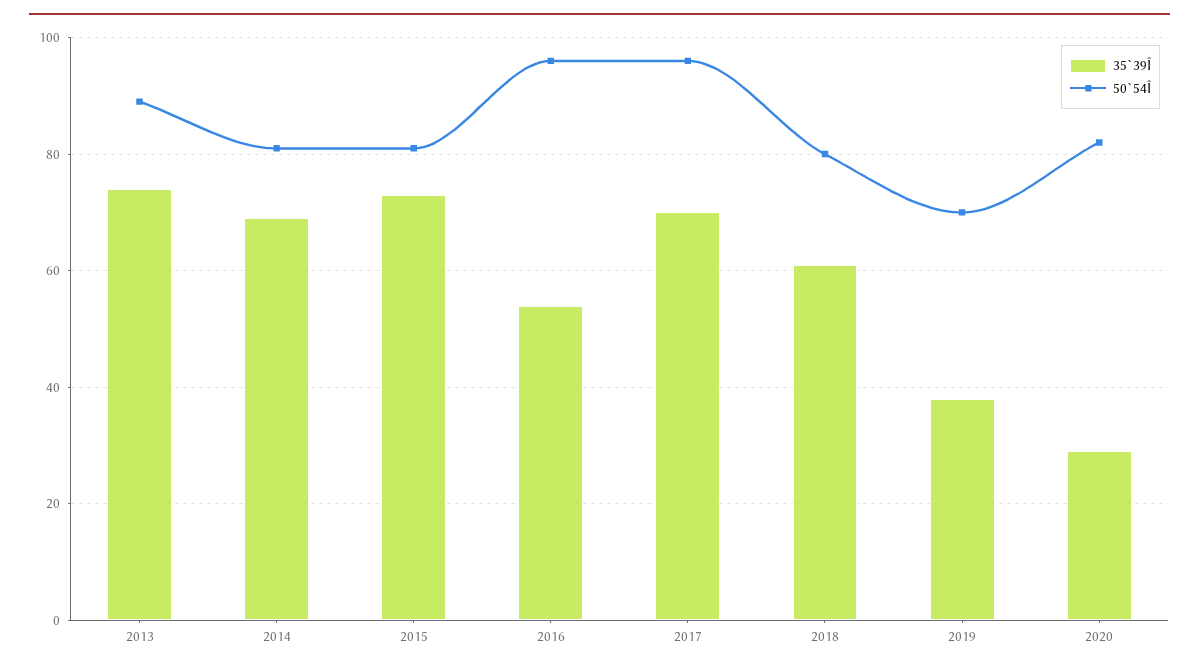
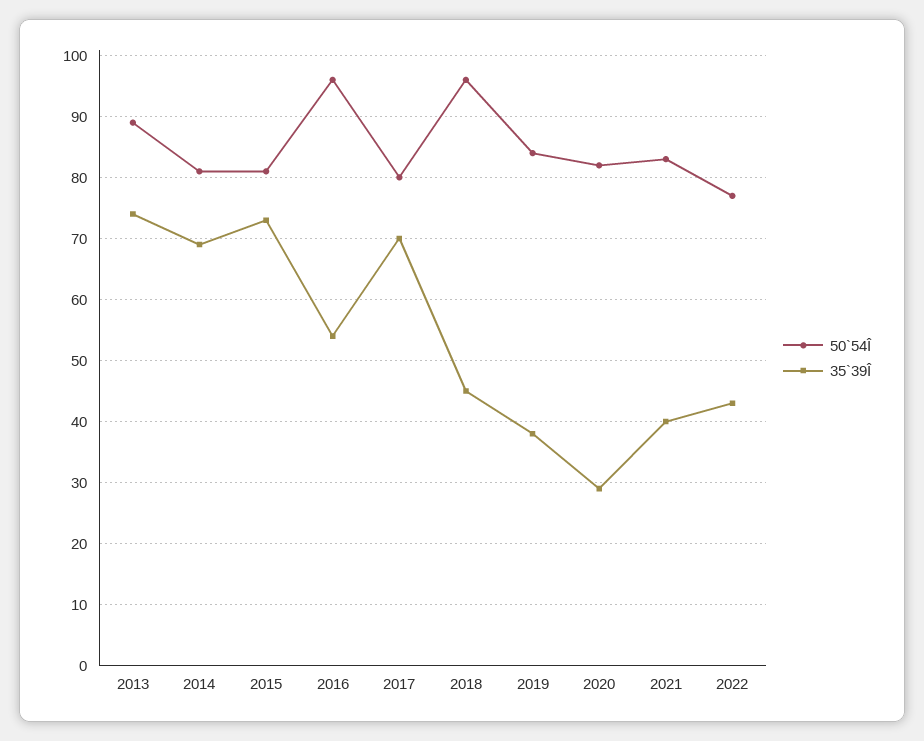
50`54Î, 2017: 95 -> 80
35`39Î, 2018: 60 -> 45
50`54Î, 2018: 80 -> 96
50`54Î, 2019: 70 -> 84
50`54Î, 2021: none -> 83
35`39Î, 2021: none -> 40
50`54Î, 2022: none -> 77
35`39Î, 2022: none -> 43

